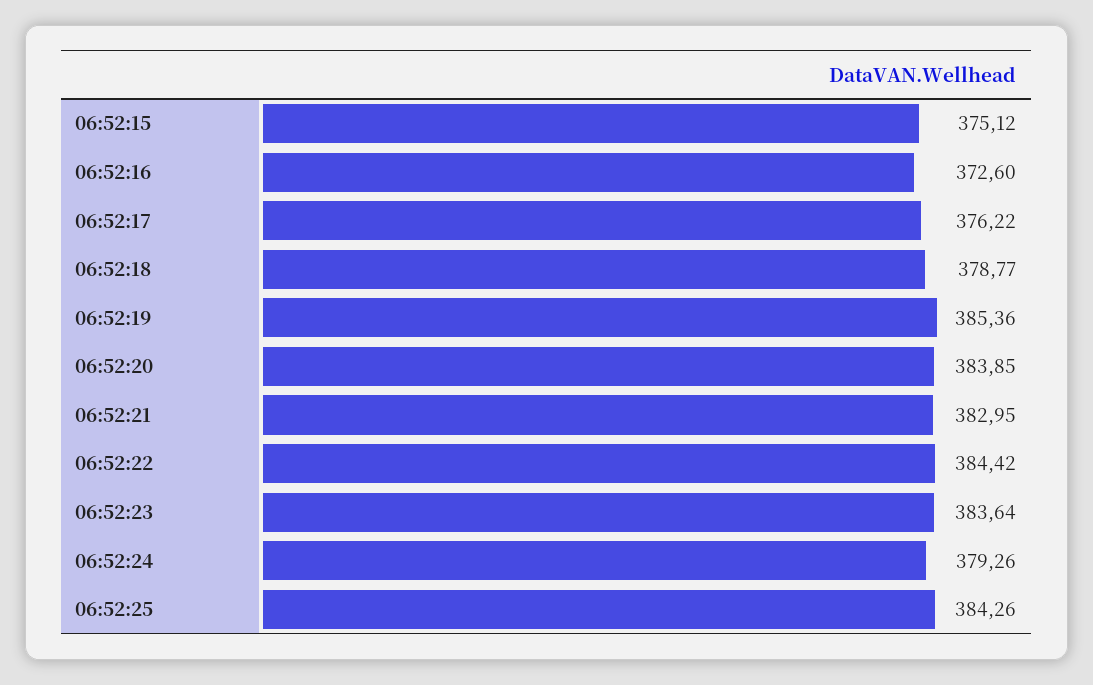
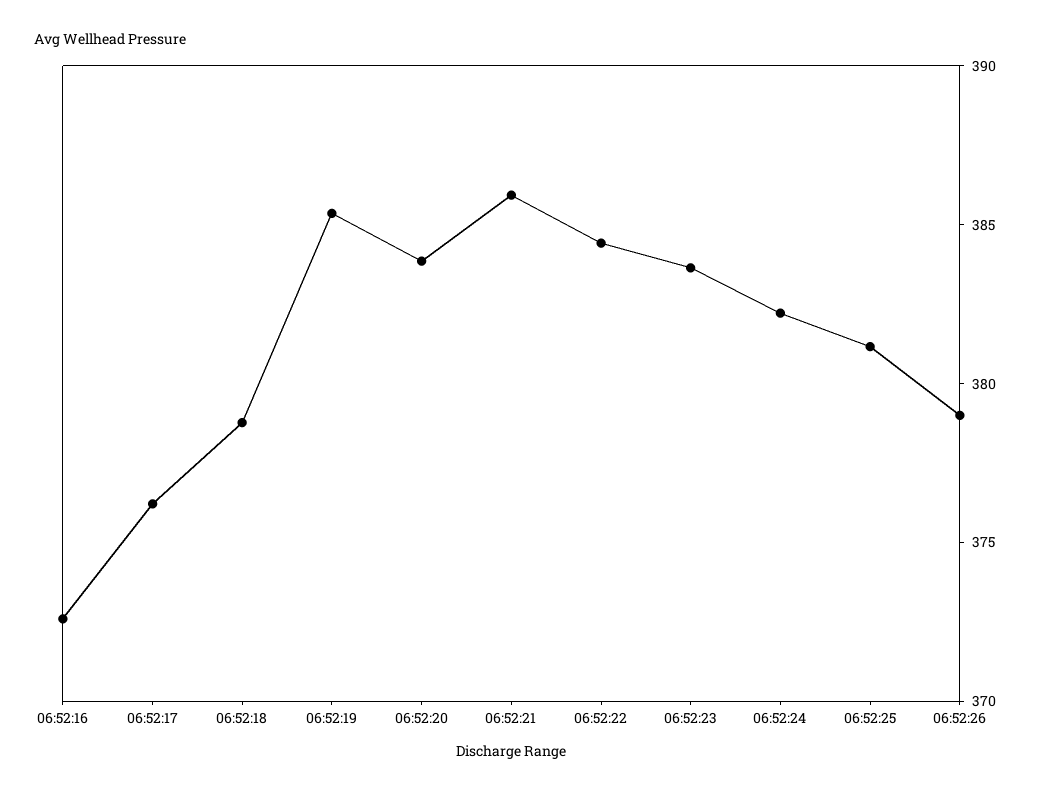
06:52:15: 375.12 -> none
06:52:21: 382.95 -> 386
06:52:24: 379.26 -> 382
06:52:25: 384.26 -> 381
06:52:26: none -> 379

